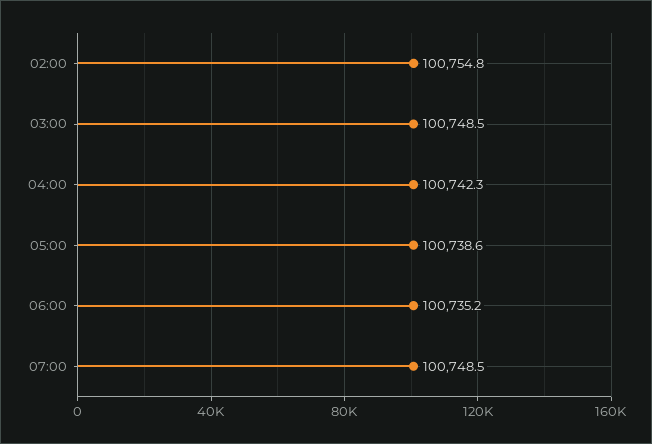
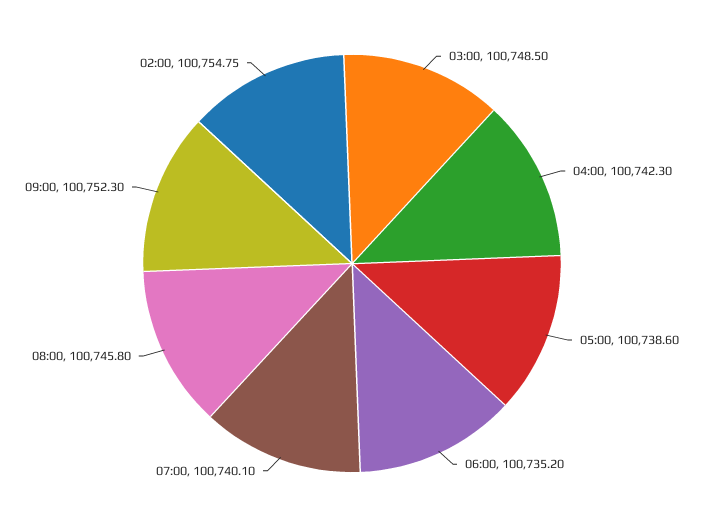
07:00: 100748.5 -> 100740.1
08:00: none -> 100745.8
09:00: none -> 100752.3

